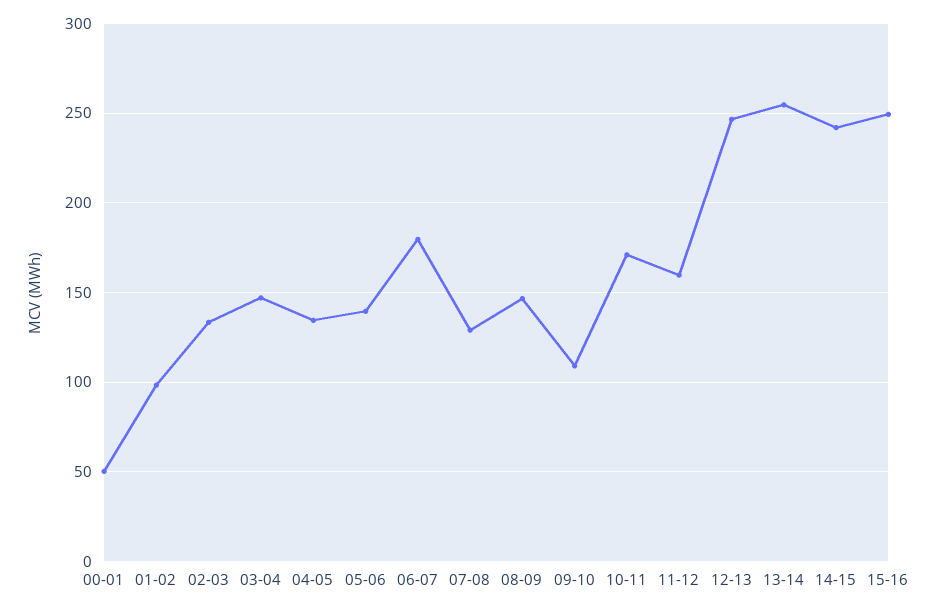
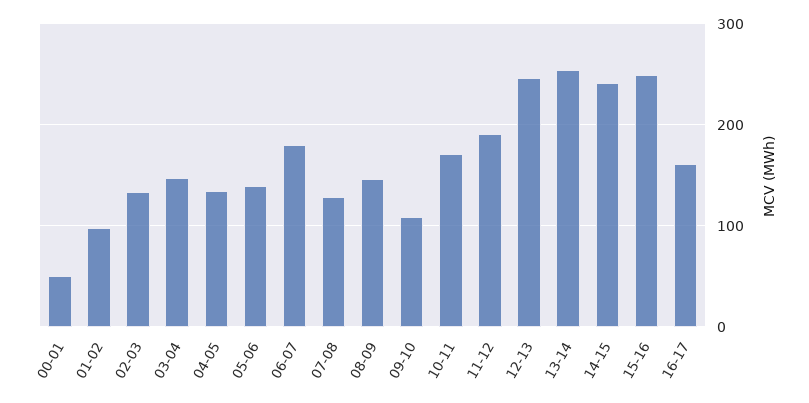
11-12: 160 -> 190
16-17: none -> 160

